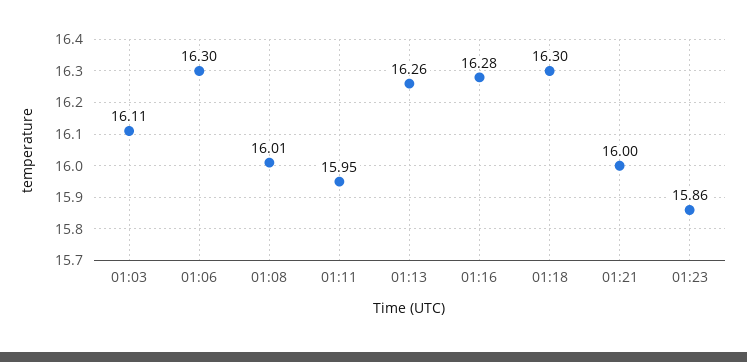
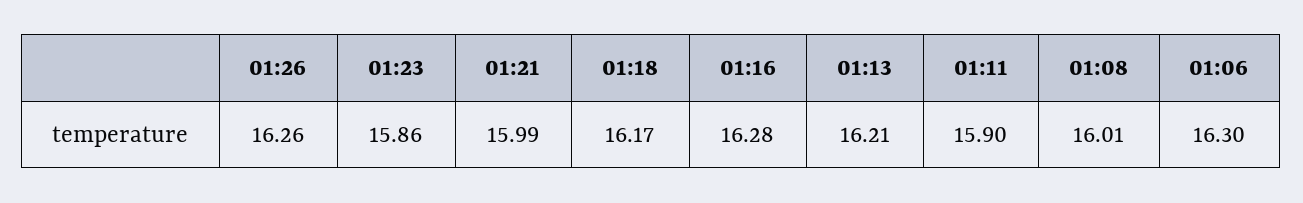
01:03: 16.11 -> none
01:11: 15.95 -> 15.9
01:13: 16.26 -> 16.21
01:18: 16.3 -> 16.17
01:21: 16 -> 15.99
01:26: none -> 16.26

